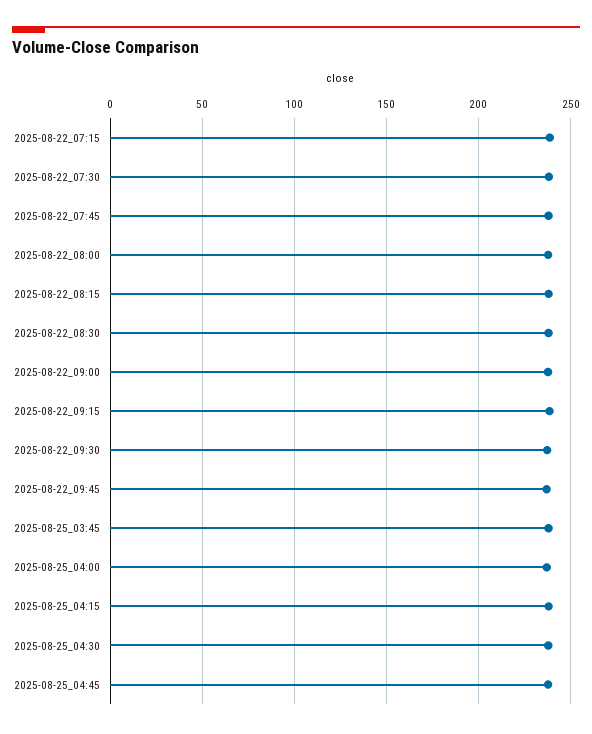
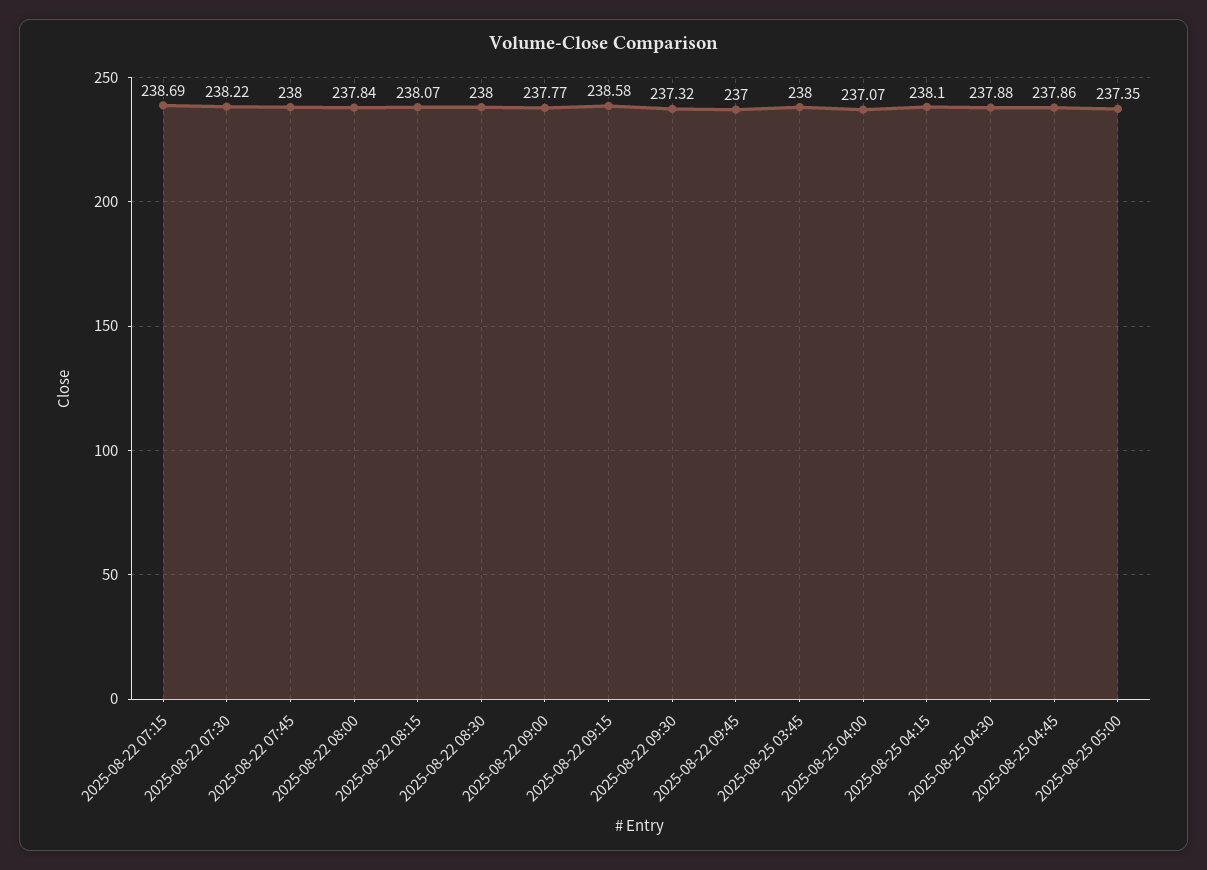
2025-08-25 05:00: none -> 237.35

